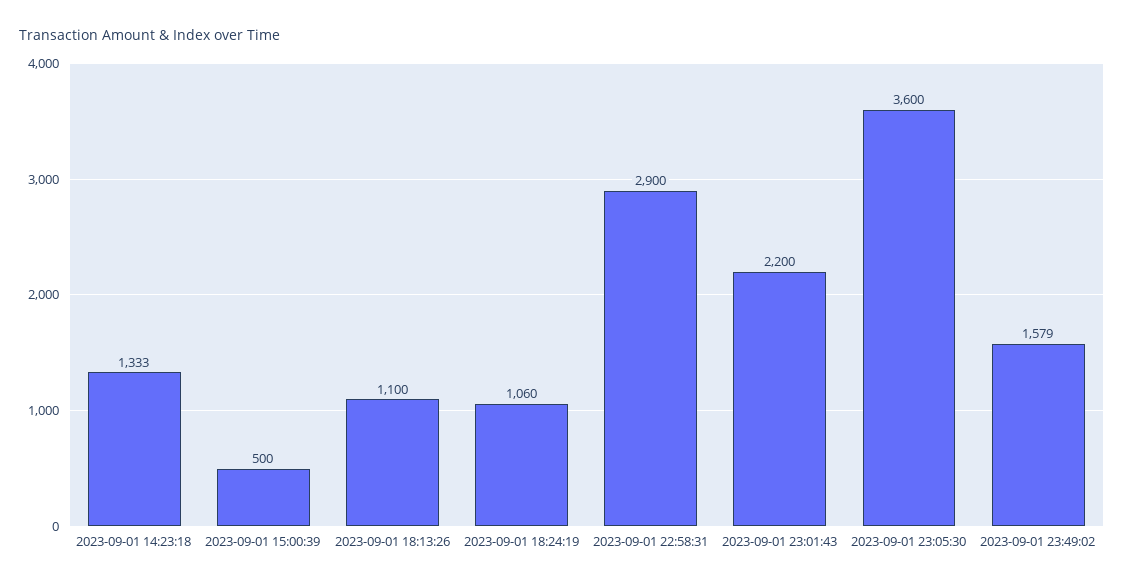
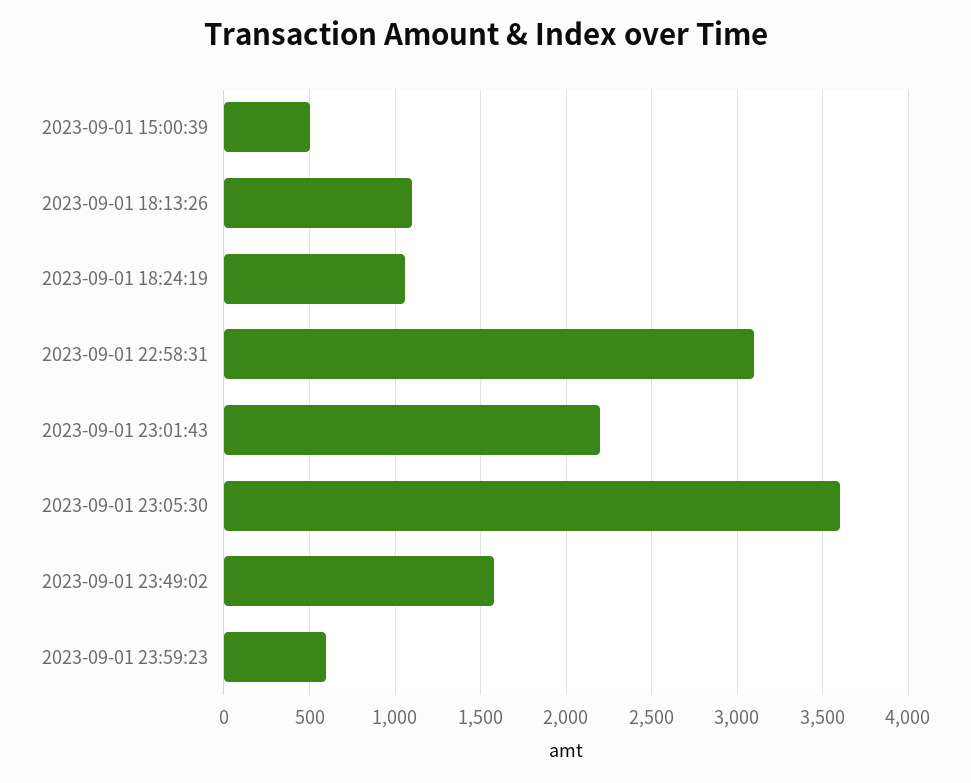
2023-09-01 14:23:18: 1333 -> none
2023-09-01 22:58:31: 2900 -> 3100
2023-09-01 23:59:23: none -> 600

